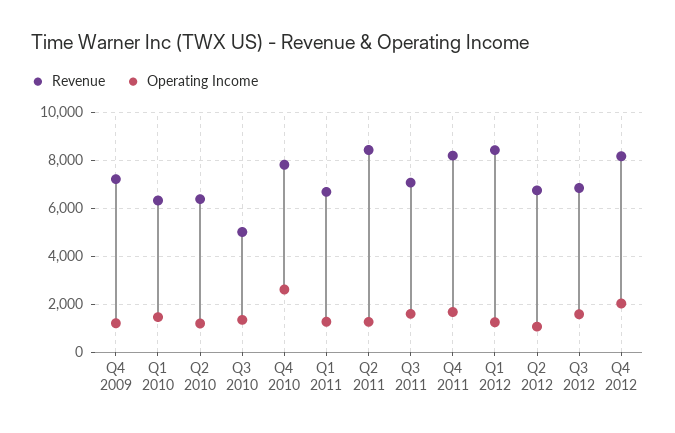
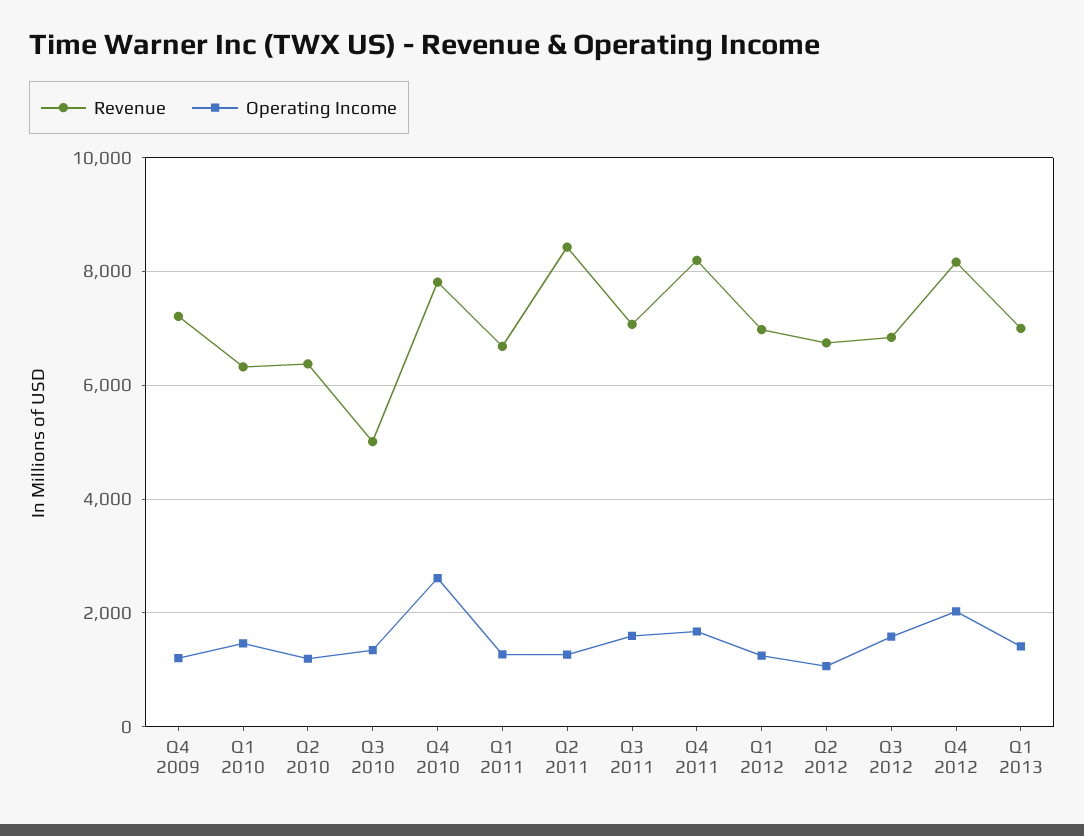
Revenue, Q1 2012: 8500 -> 7000
Revenue, Q1 2013: none -> 7000
Operating Income, Q1 2013: none -> 1400

